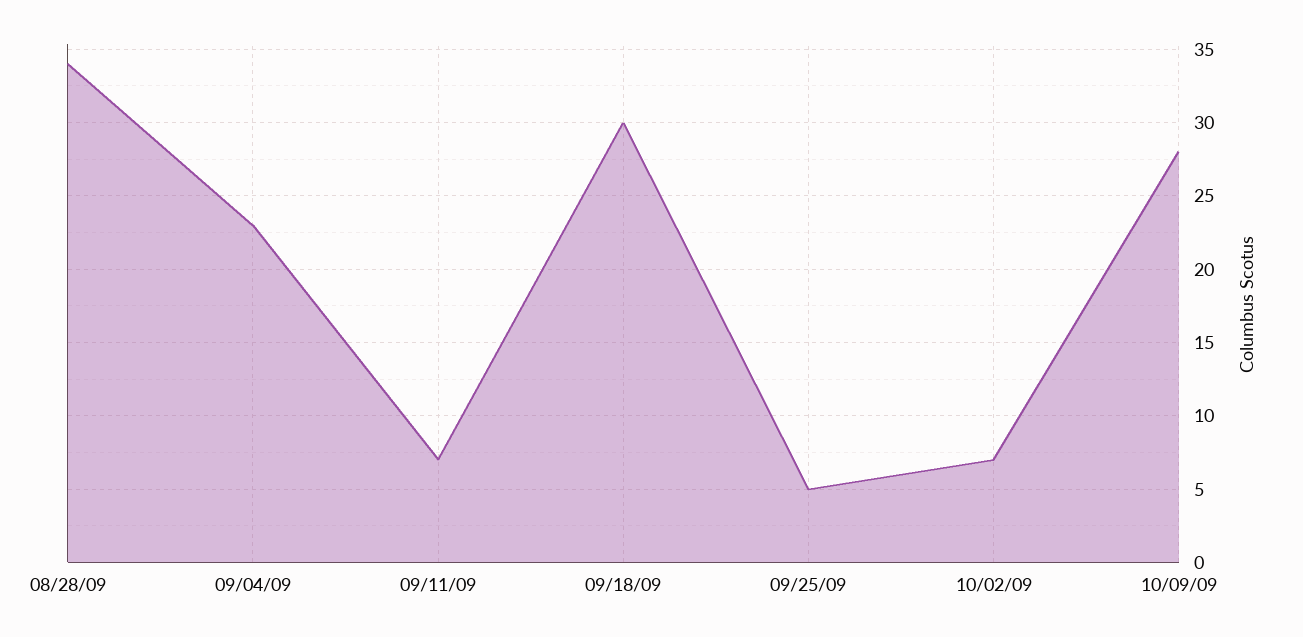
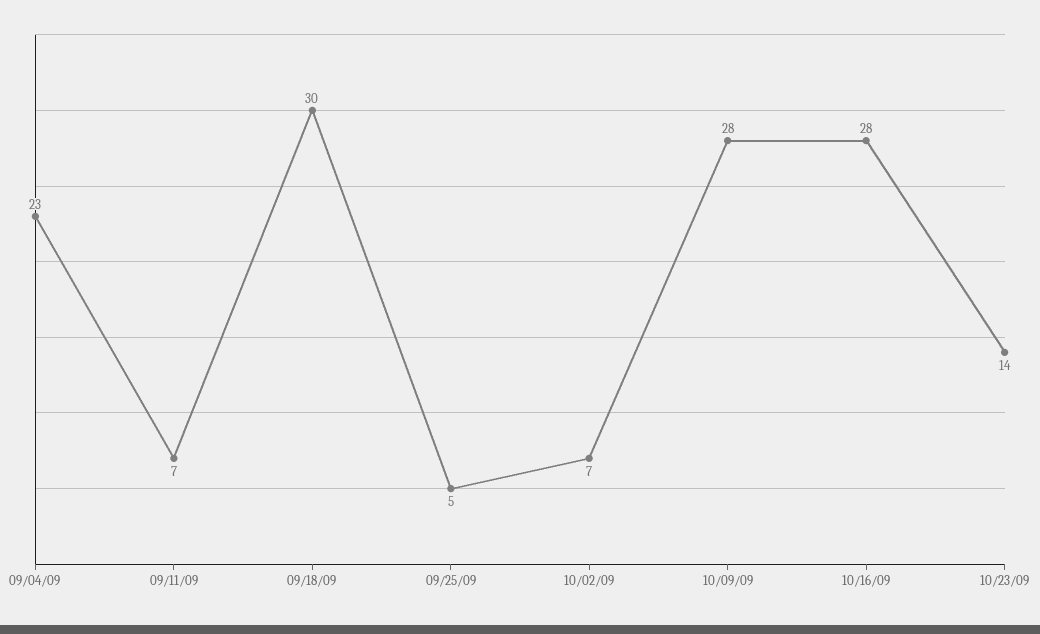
08/28/09: 34 -> none
10/16/09: none -> 28
10/23/09: none -> 14

